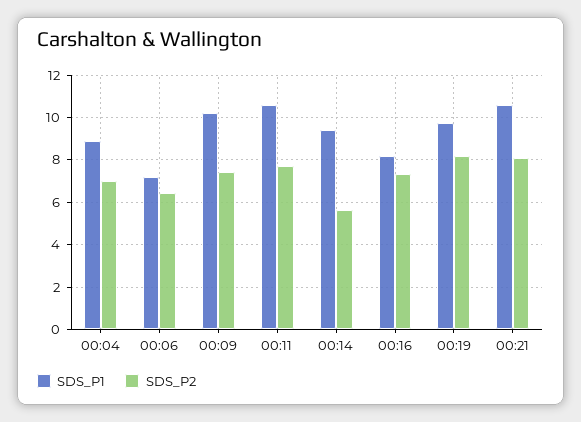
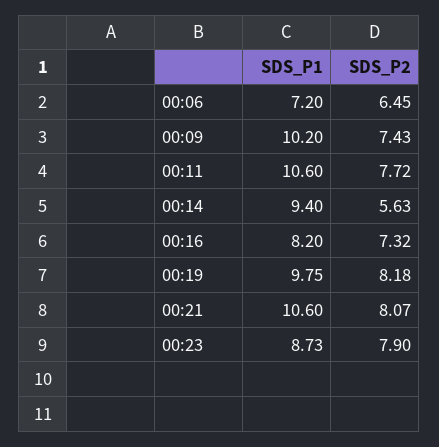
SDS_P1, 00:04: 9 -> none
SDS_P2, 00:04: 7 -> none
SDS_P1, 00:23: none -> 8.73
SDS_P2, 00:23: none -> 7.9

